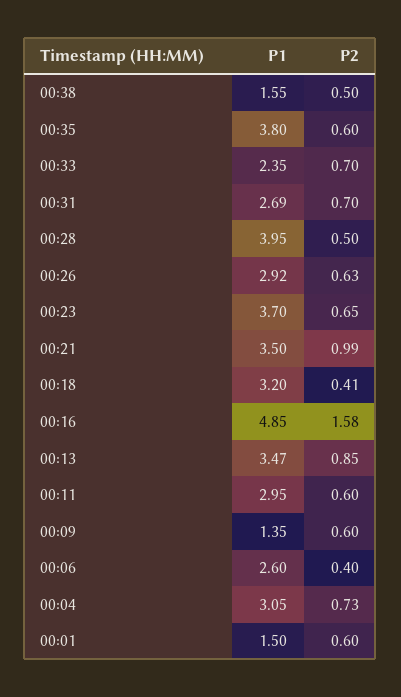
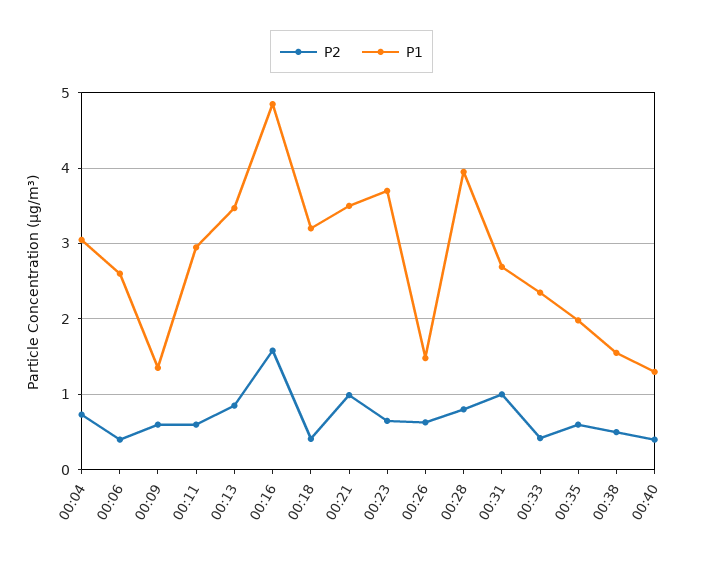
P1, 00:35: 3.8 -> 2
P2, 00:33: 0.7 -> 0.4
P2, 00:31: 0.7 -> 1
P2, 00:28: 0.5 -> 0.8
P1, 00:26: 2.92 -> 1.5
P1, 00:01: 1.5 -> none
P2, 00:01: 0.6 -> none
P2, 00:40: none -> 0.4
P1, 00:40: none -> 1.3

